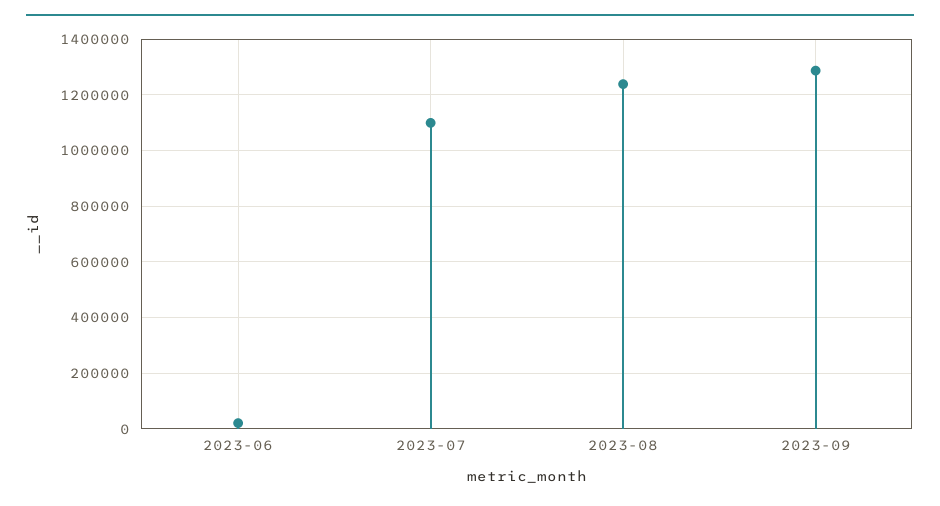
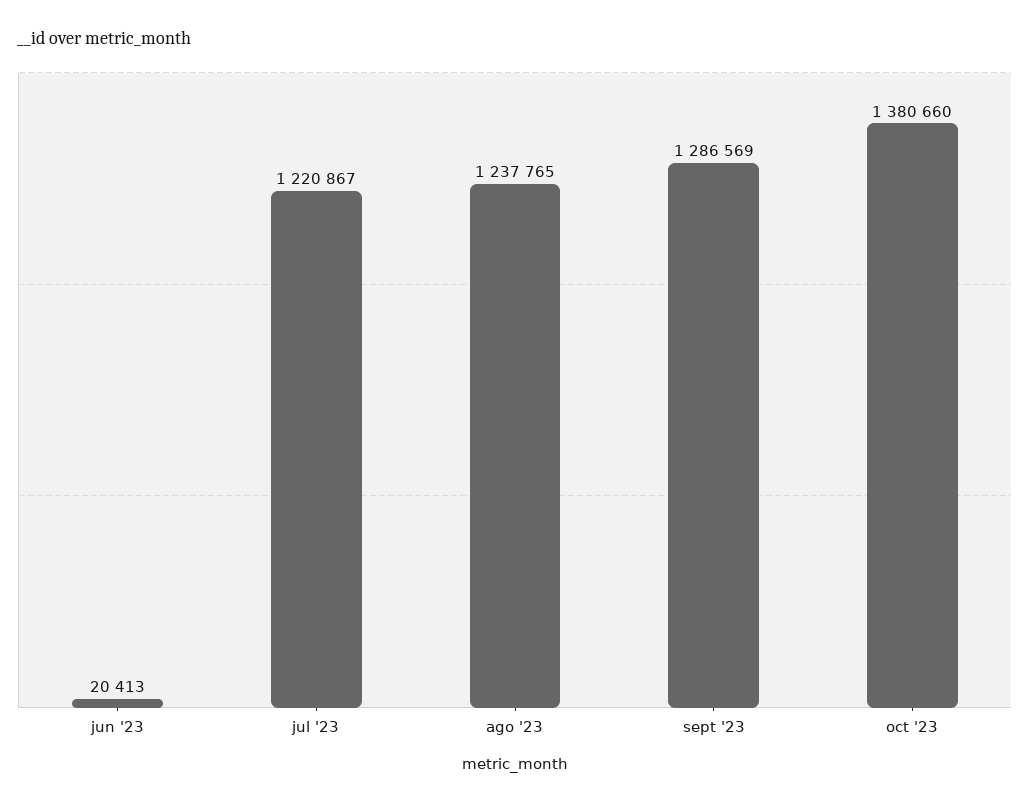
2023-07: 1100000 -> 1220867
oct '23: none -> 1380660

